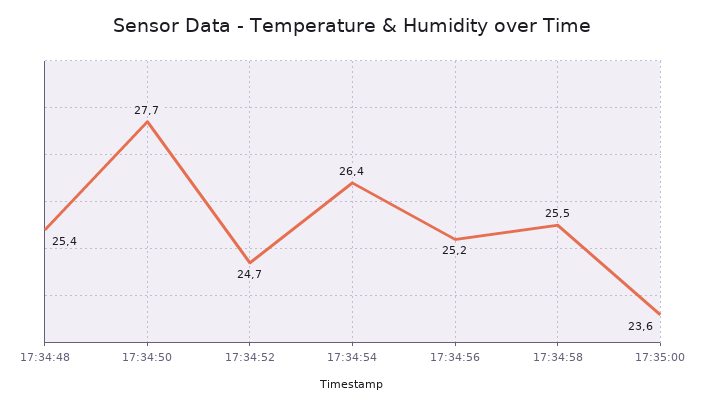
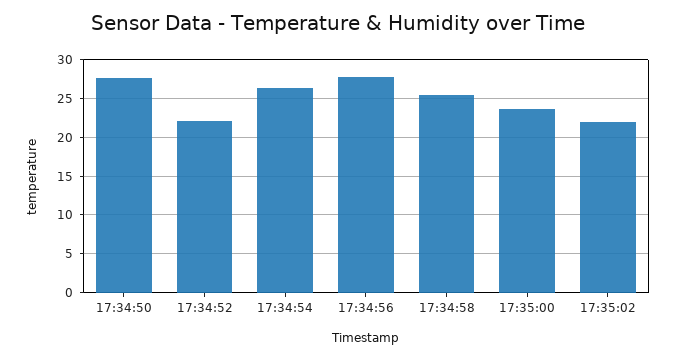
17:34:48: 25.4 -> none
17:34:52: 24.7 -> 22
17:34:56: 25.2 -> 28
17:35:02: none -> 22

